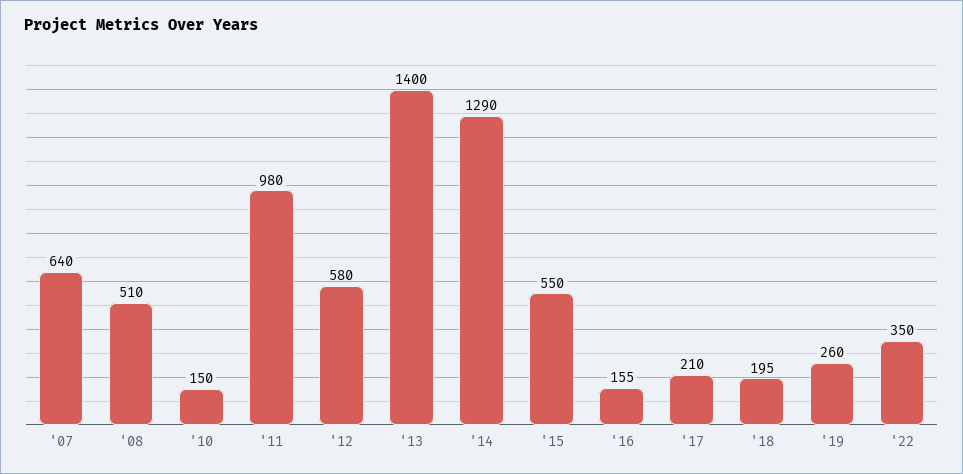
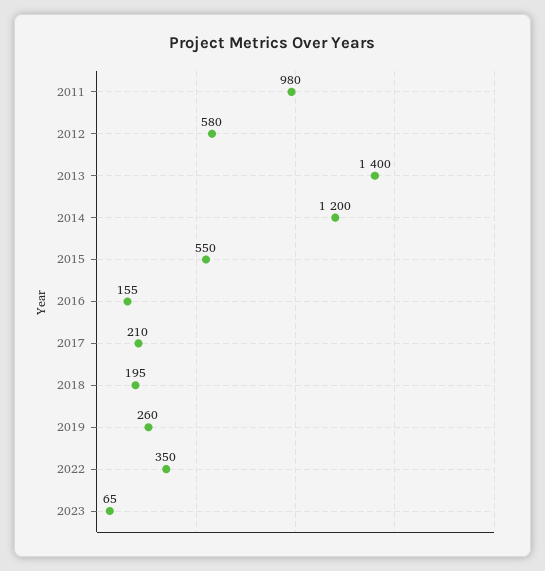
'07: 640 -> none
'08: 510 -> none
'10: 150 -> none
'14: 1290 -> 1200
2023: none -> 65

